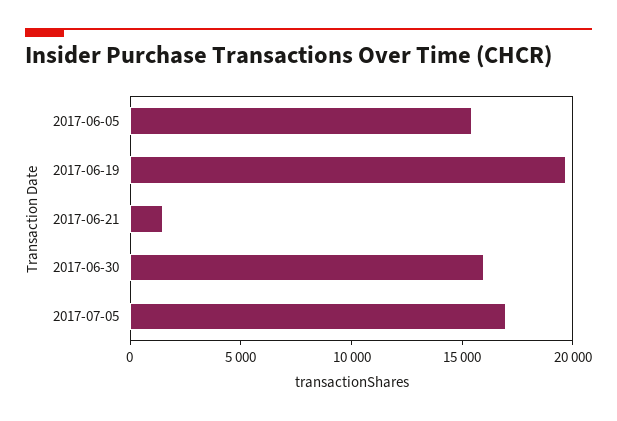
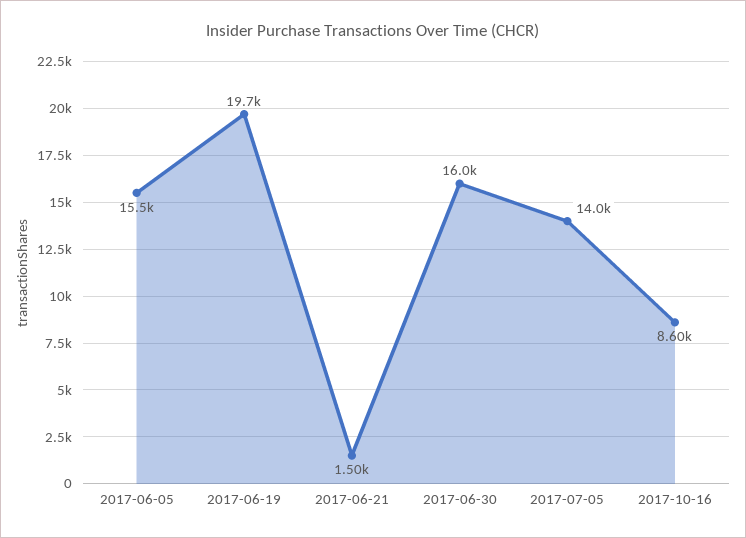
2017-07-05: 17000 -> 14000
2017-10-16: none -> 8600

